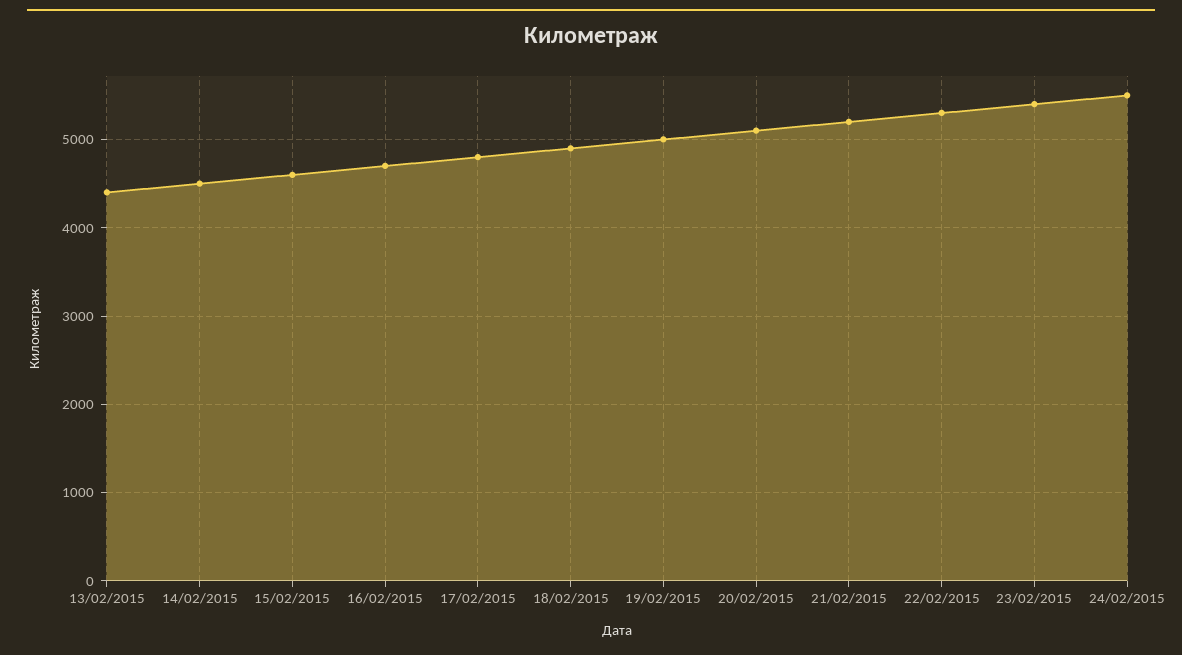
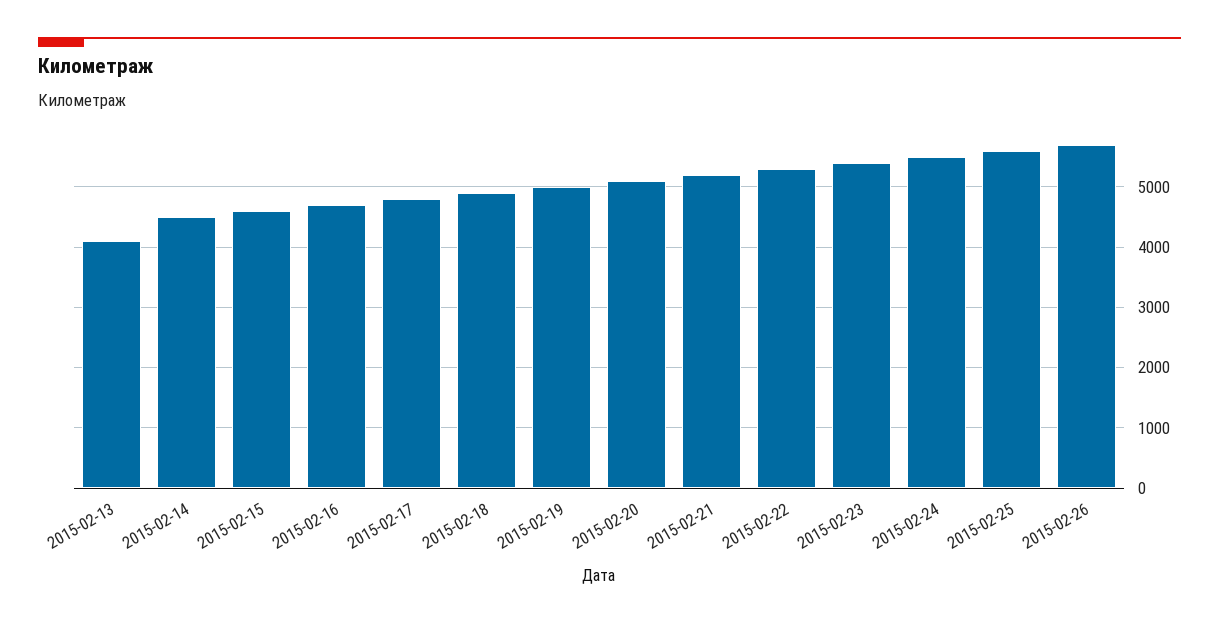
13/02/2015: 4400 -> 4100
2015-02-25: none -> 5600
2015-02-26: none -> 5700

